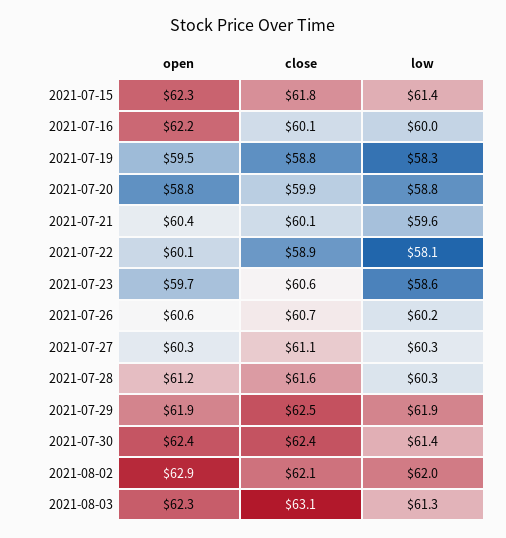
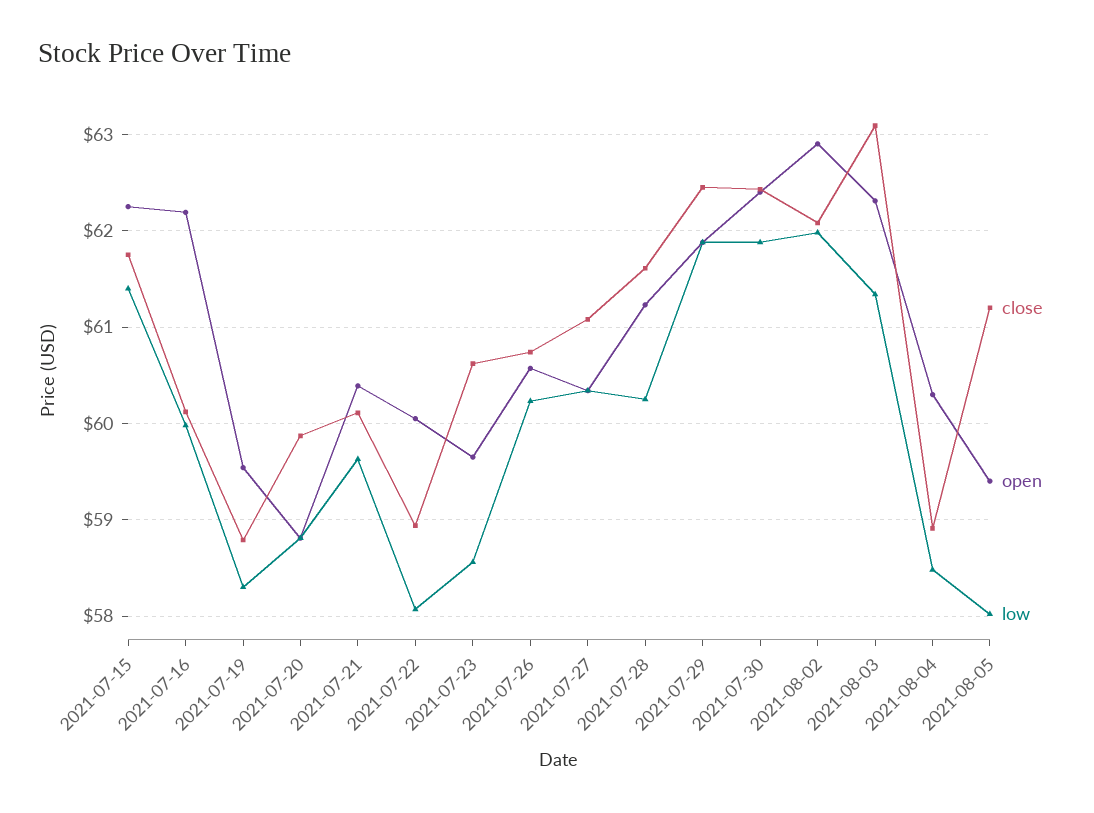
low, 2021-07-30: 61.4 -> 61.9
close, 2021-08-04: none -> 58.9
open, 2021-08-04: none -> 60.3
low, 2021-08-04: none -> 58.5
close, 2021-08-05: none -> 61.2
open, 2021-08-05: none -> 59.4
low, 2021-08-05: none -> 58

